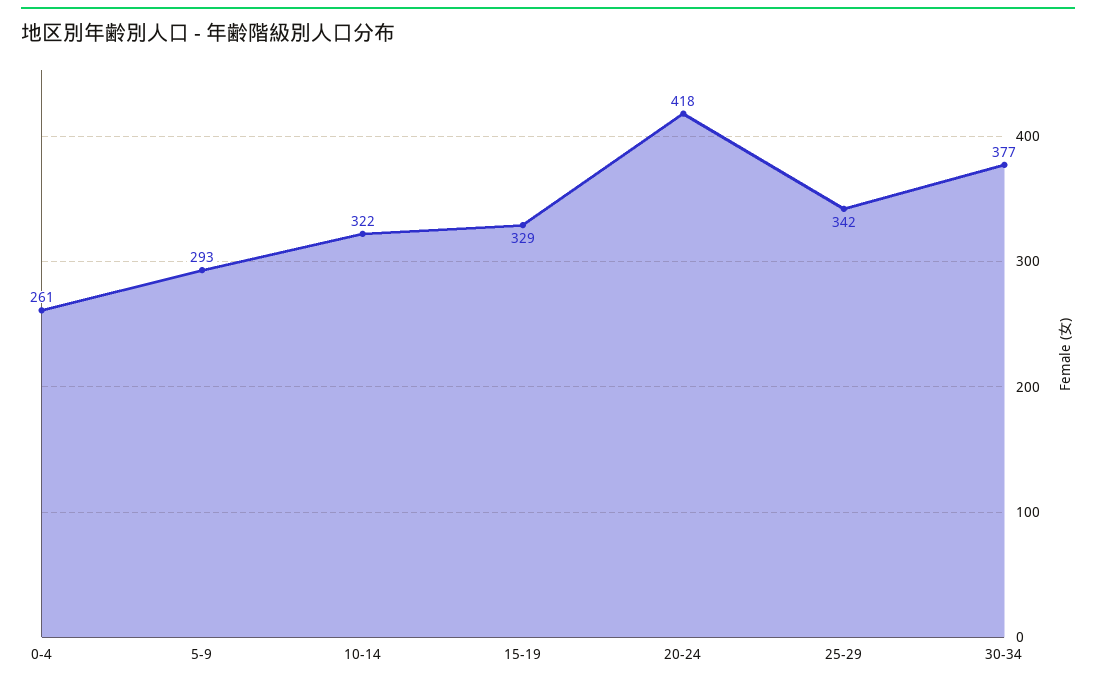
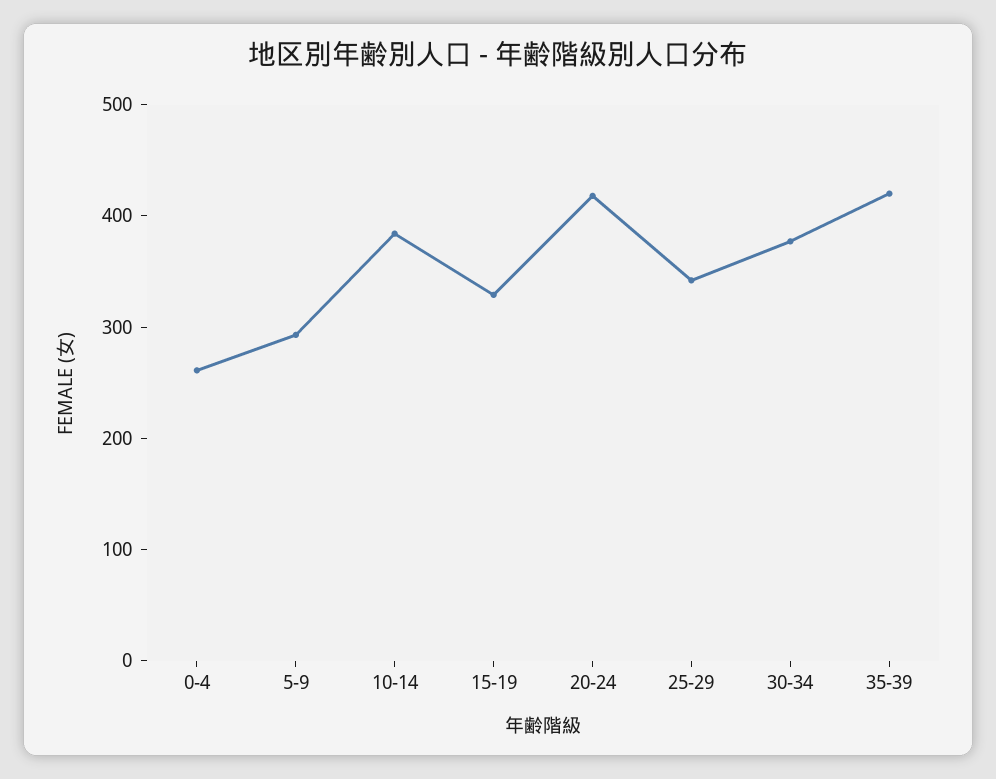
10-14: 322 -> 380
35-39: none -> 420

